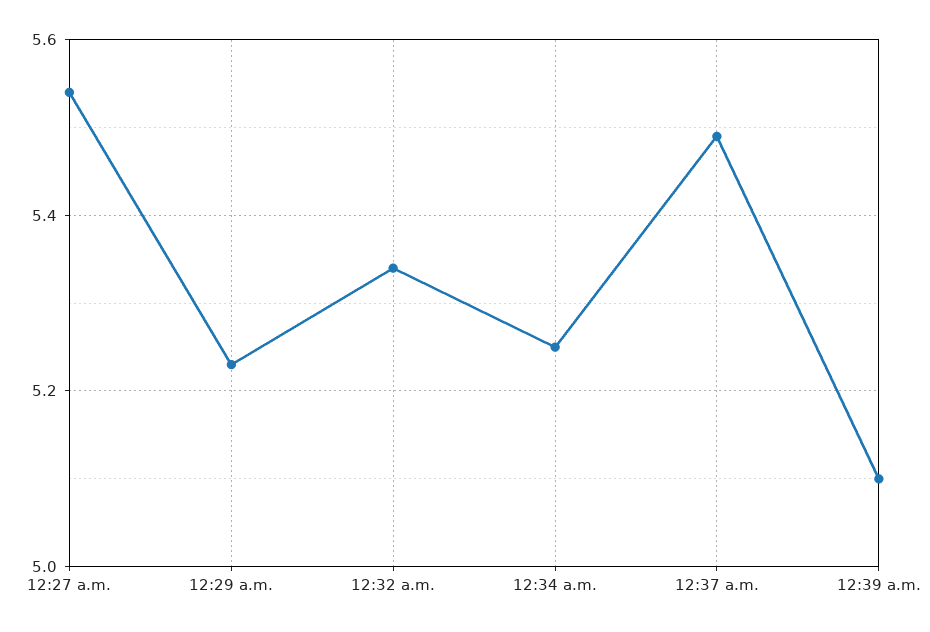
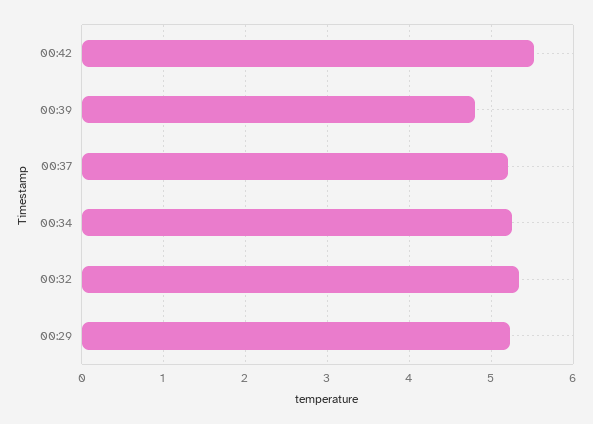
12:27 a.m.: 5.55 -> none
12:37 a.m.: 5.5 -> 5.2
12:39 a.m.: 5.1 -> 4.8
00:42: none -> 5.5

